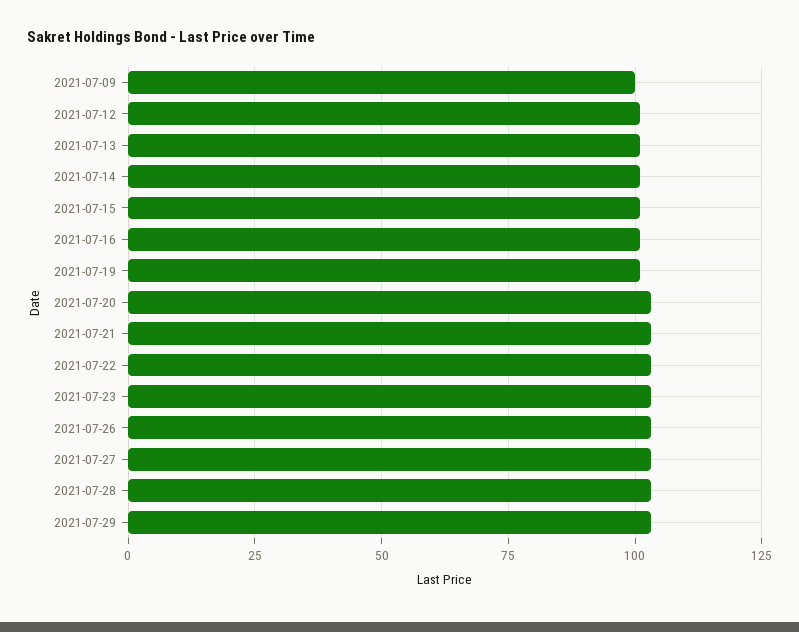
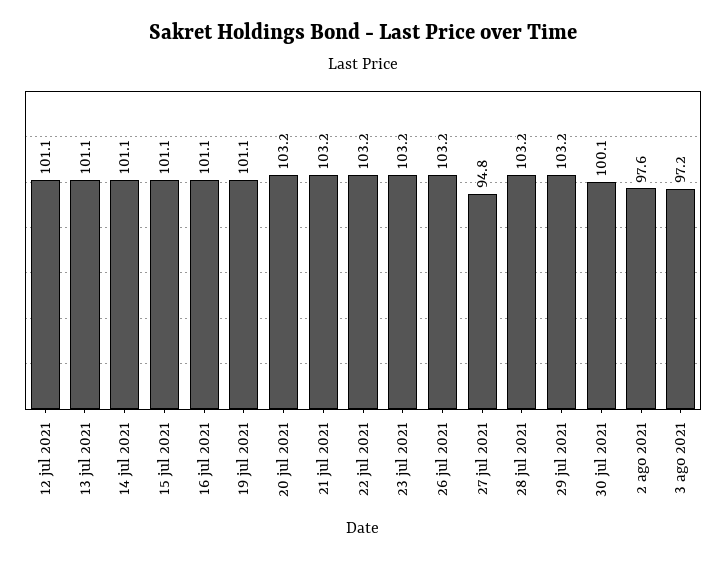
2021-07-09: 100 -> none
2021-07-27: 102.5 -> 94.8
30 jul 2021: none -> 100.1
2 ago 2021: none -> 97.6
3 ago 2021: none -> 97.2

